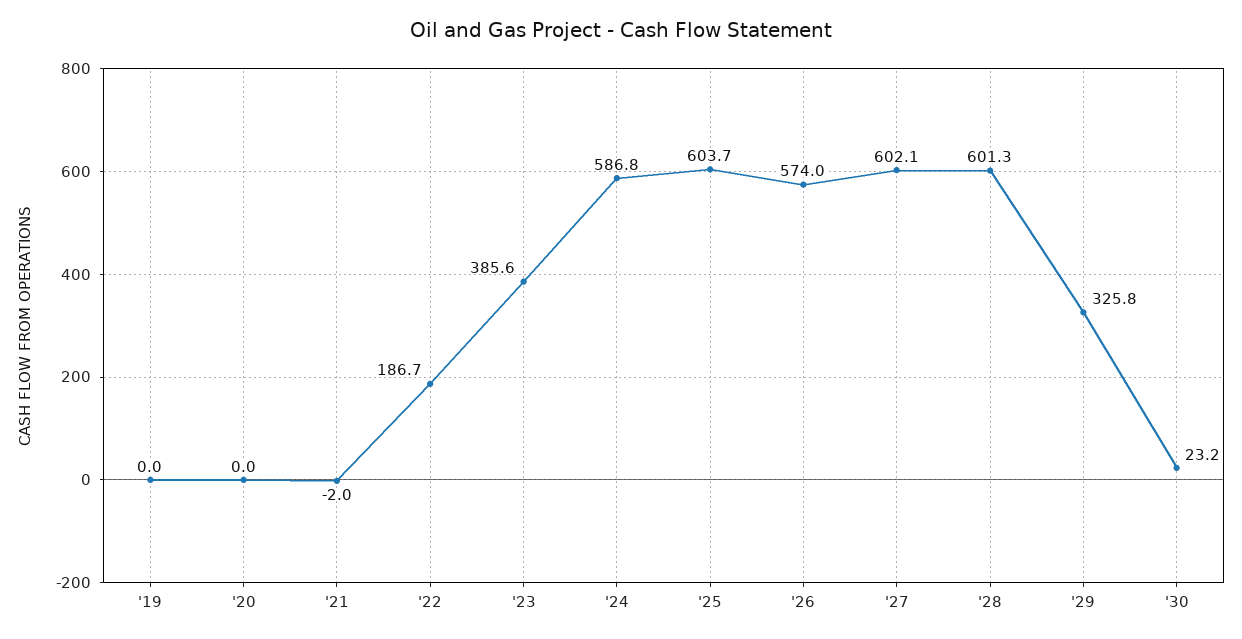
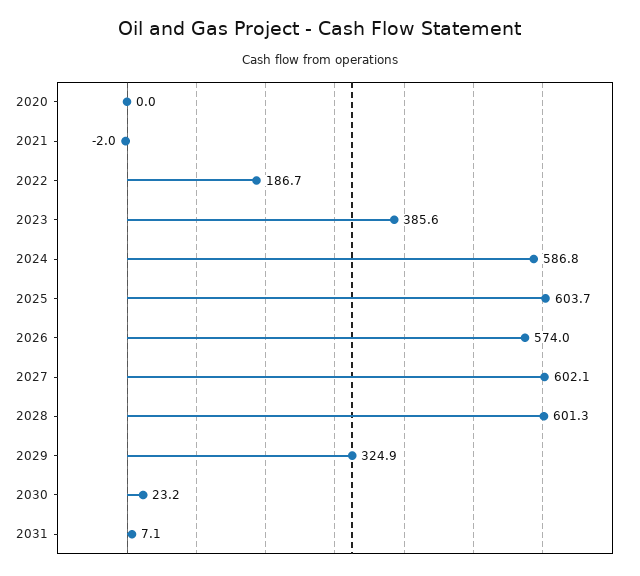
'19: 0 -> none
'29: 325.8 -> 324.9
2031: none -> 7.1

